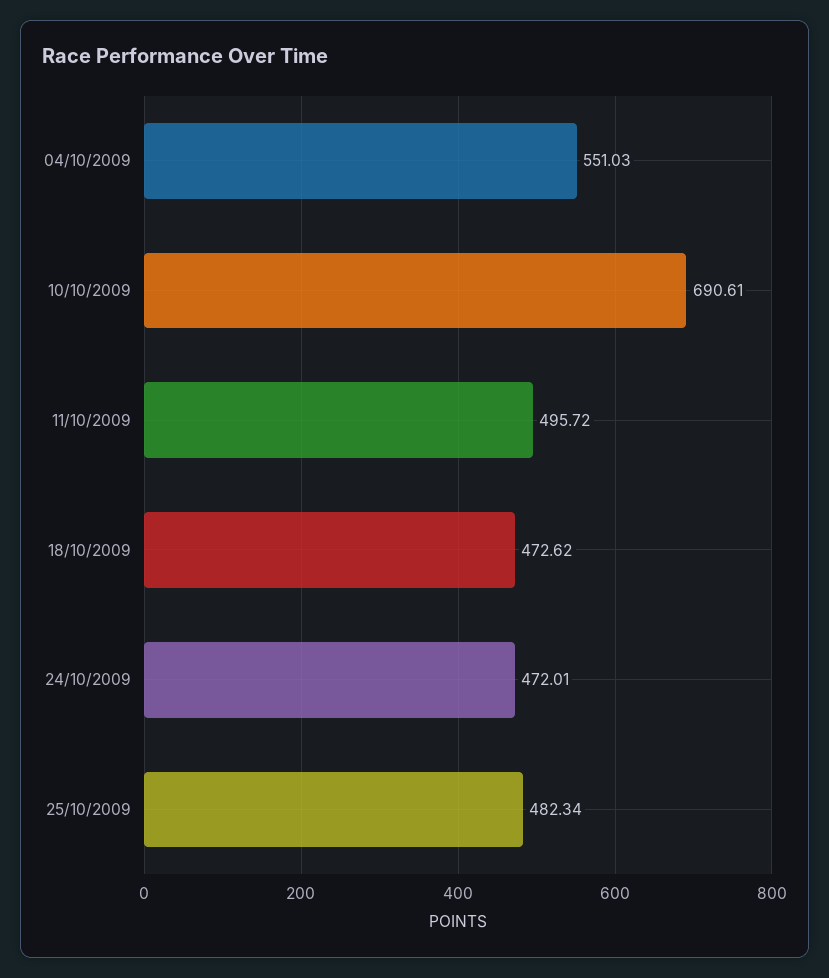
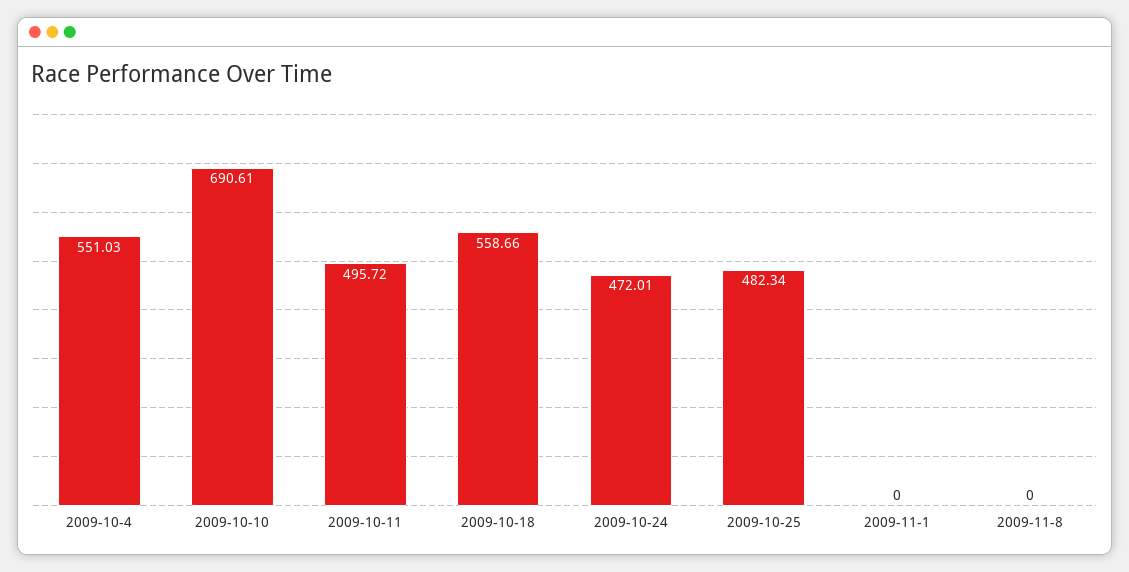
18/10/2009: 472.62 -> 558.66
2009-11-1: none -> 0
2009-11-8: none -> 0

